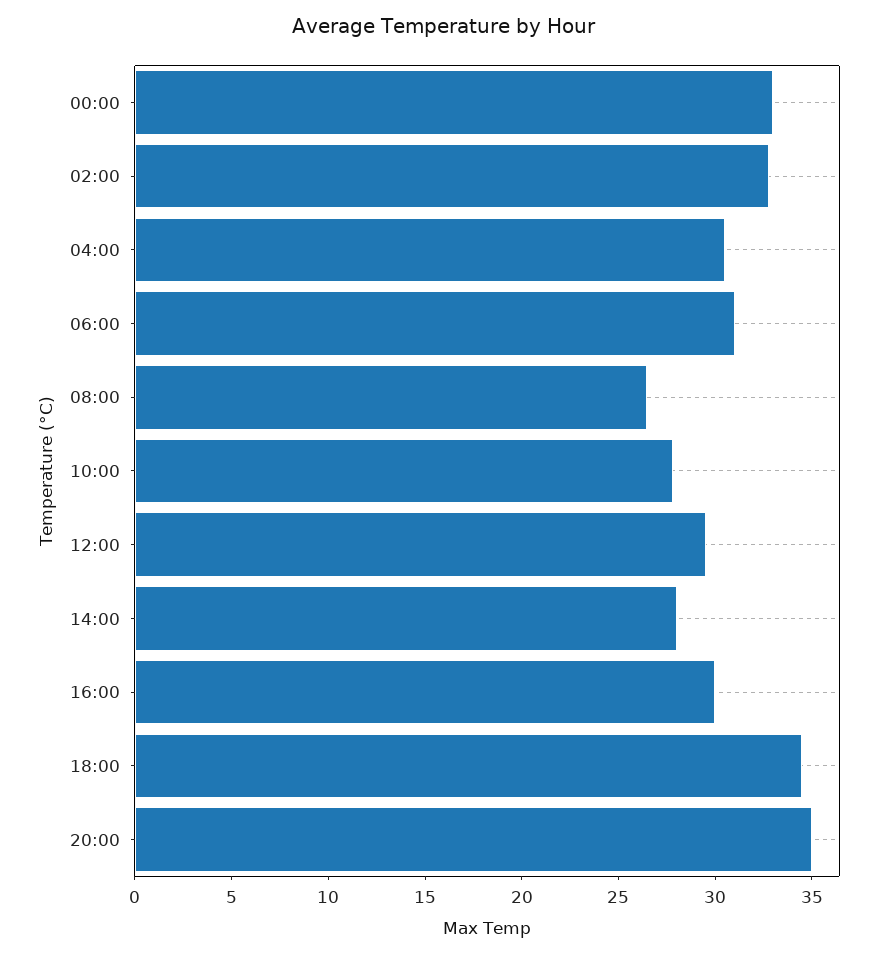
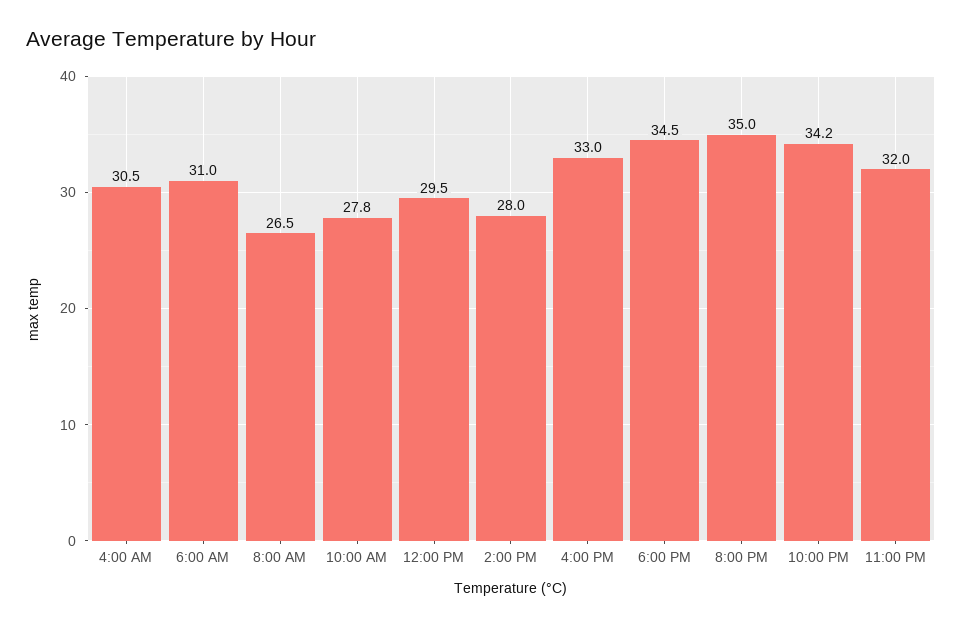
00:00: 33 -> none
02:00: 33 -> none
16:00: 30 -> 33
10:00 PM: none -> 34.2
11:00 PM: none -> 32

